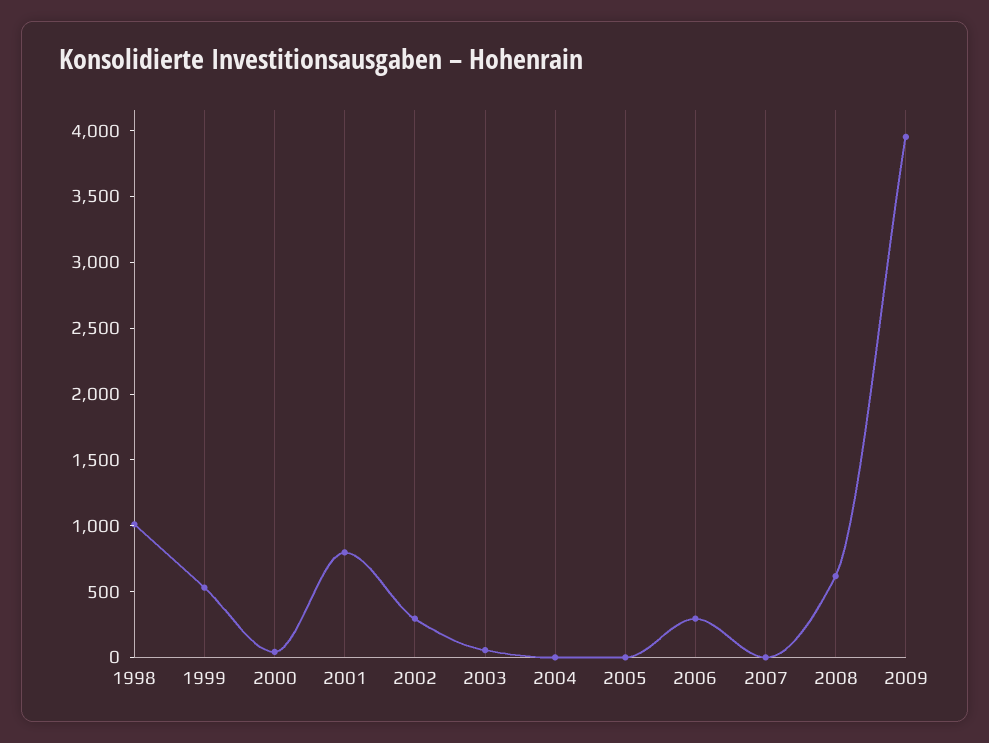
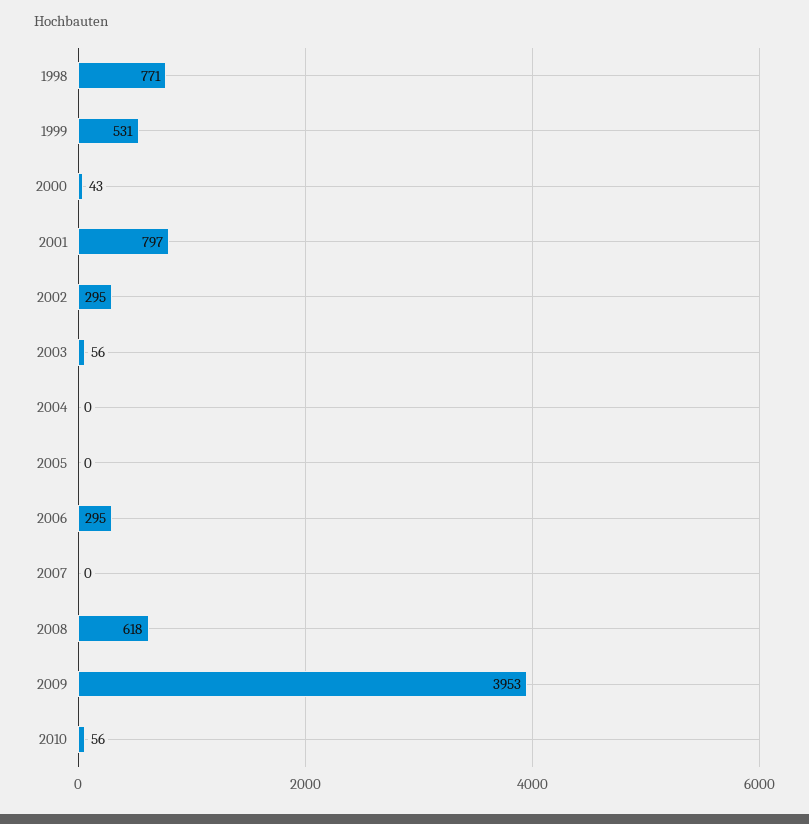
1998: 1000 -> 771
2010: none -> 56

